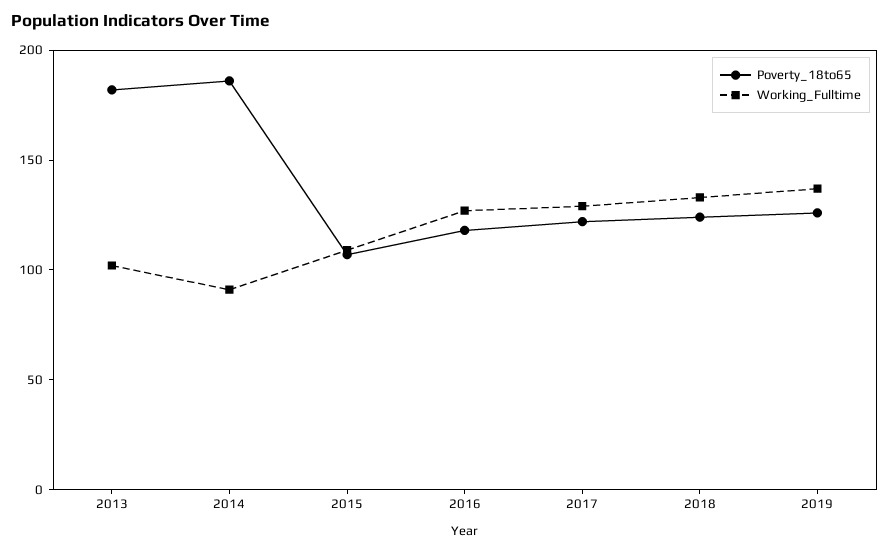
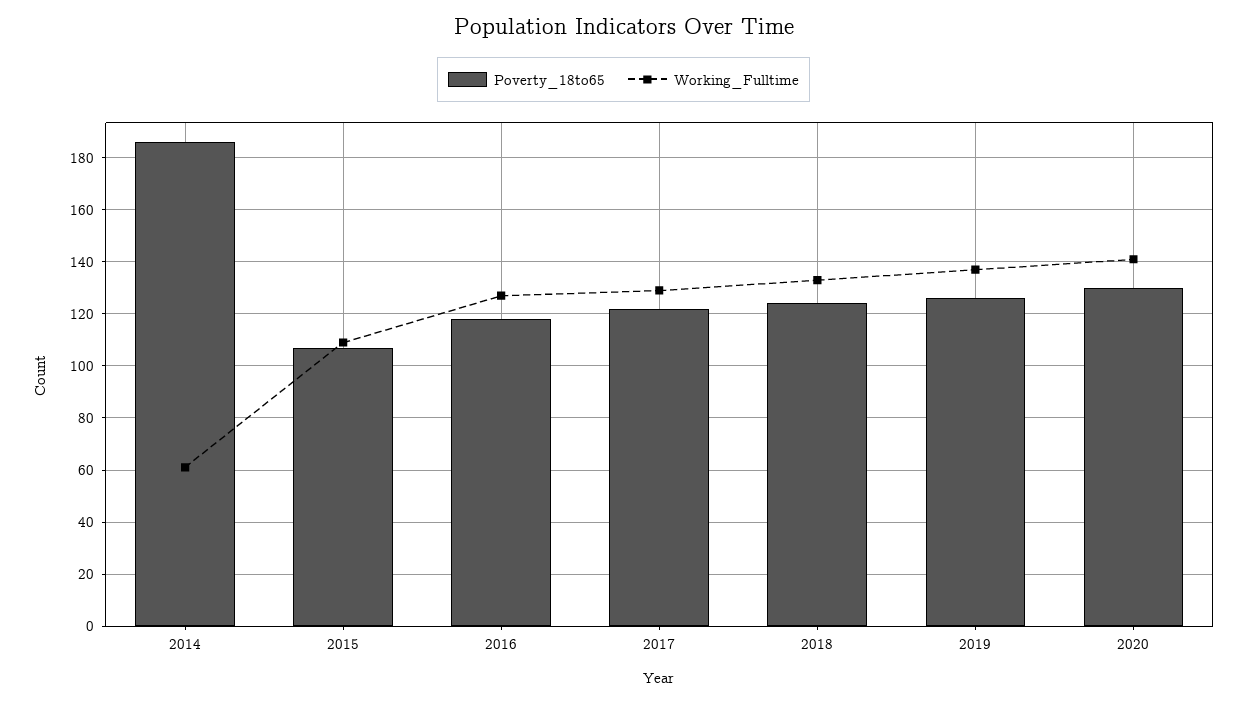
Poverty_18to65, 2013: 180 -> none
Working_Fulltime, 2013: 100 -> none
Working_Fulltime, 2014: 90 -> 60
Poverty_18to65, 2020: none -> 130
Working_Fulltime, 2020: none -> 140

